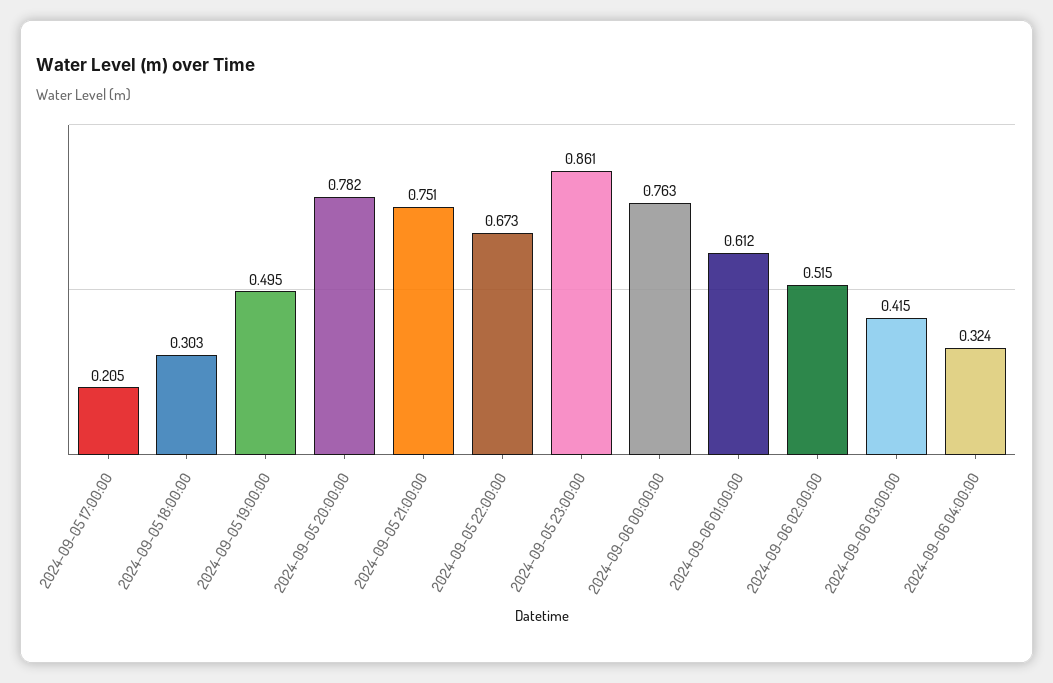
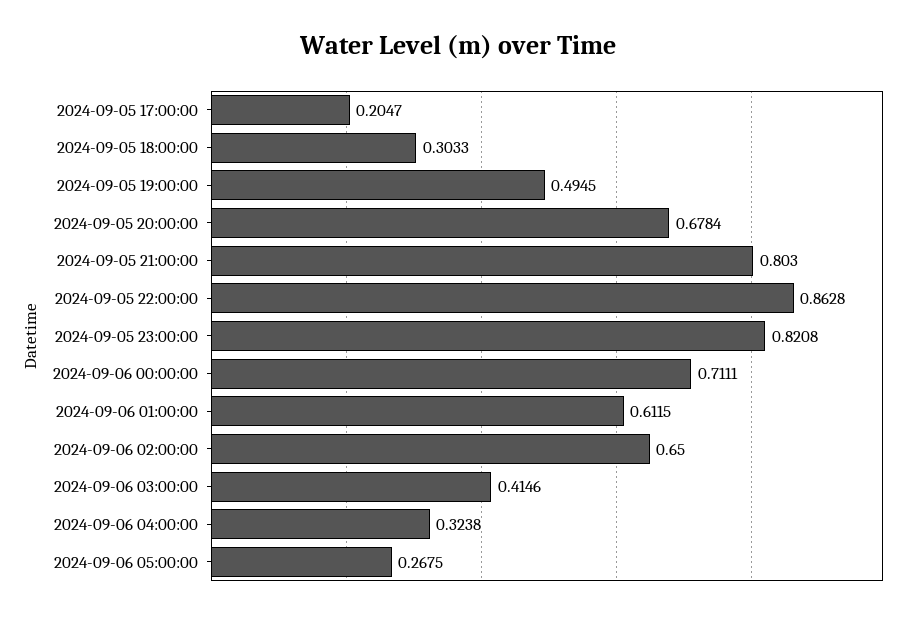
2024-09-05 20:00:00: 0.782 -> 0.6784
2024-09-05 21:00:00: 0.751 -> 0.803
2024-09-05 22:00:00: 0.673 -> 0.8628
2024-09-05 23:00:00: 0.861 -> 0.8208
2024-09-06 00:00:00: 0.763 -> 0.7111
2024-09-06 02:00:00: 0.515 -> 0.65
2024-09-06 05:00:00: none -> 0.2675

